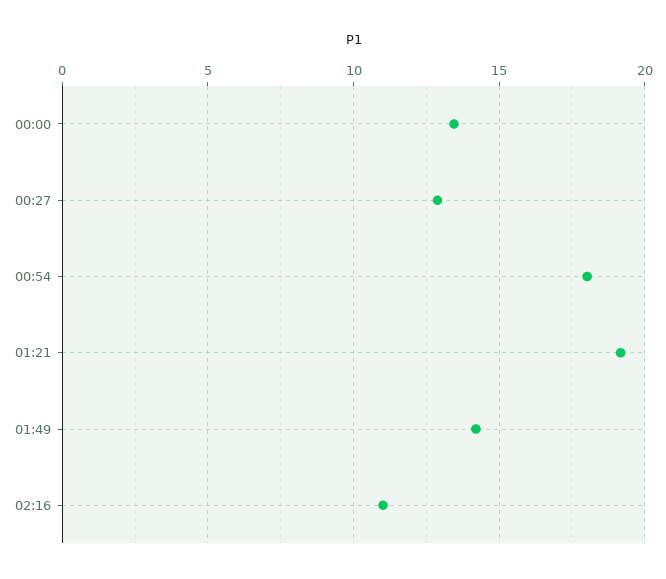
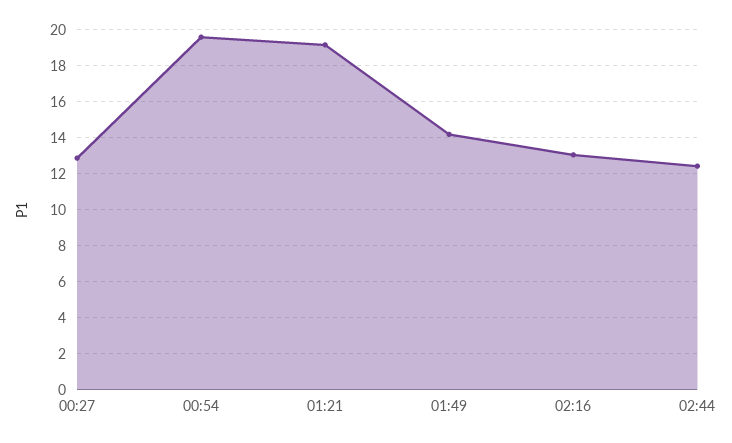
00:00: 13.5 -> none
00:54: 18 -> 19.5
02:16: 11 -> 13
02:44: none -> 12.5

